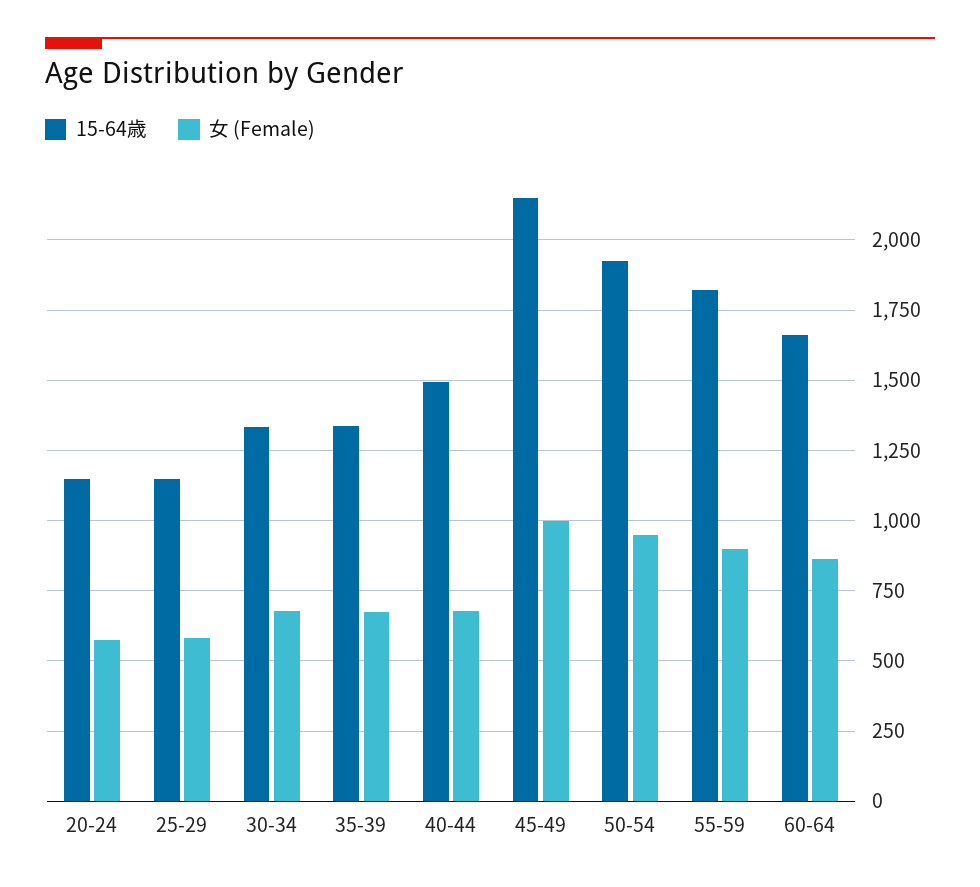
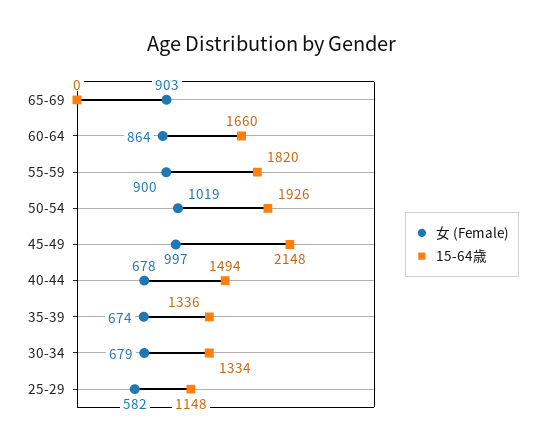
15-64歳, 20-24: 1150 -> none
女 (Female), 20-24: 575 -> none
女 (Female), 50-54: 950 -> 1019
女 (Female), 65-69: none -> 903
15-64歳, 65-69: none -> 0

